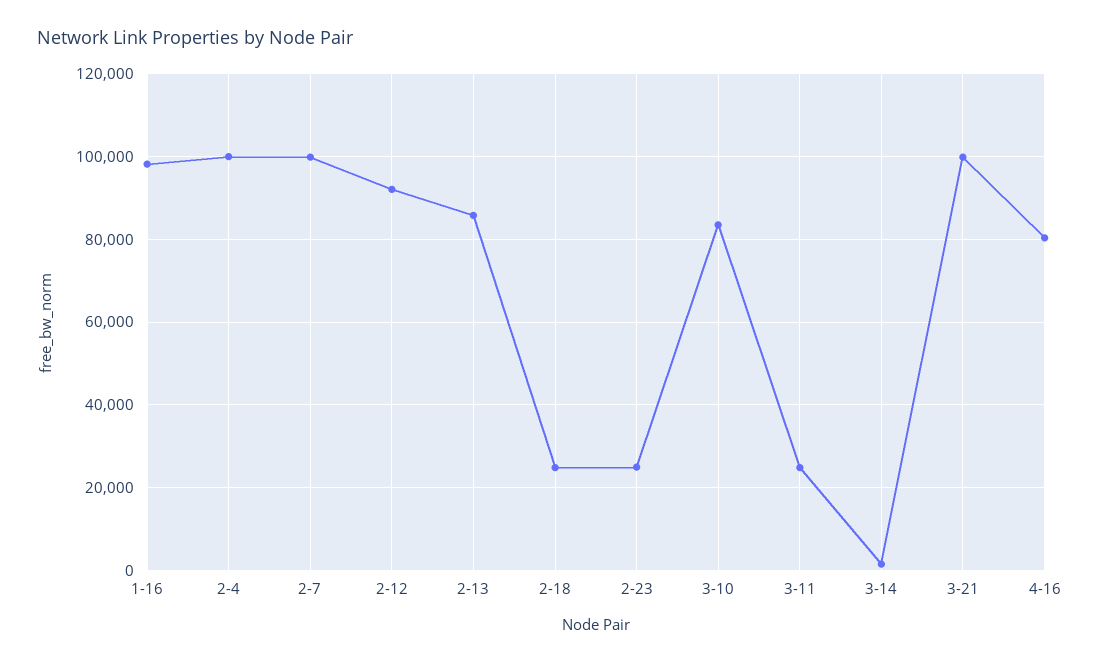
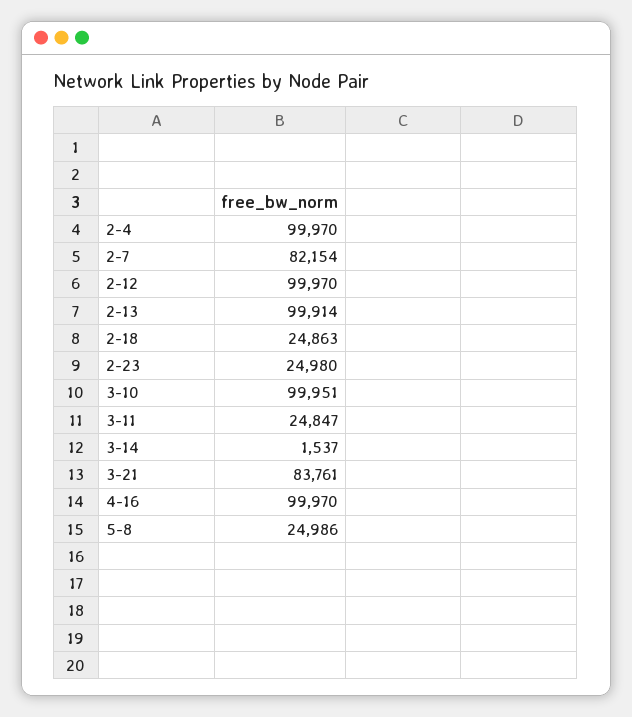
1-16: 98000 -> none
2-7: 100000 -> 82154
2-12: 92000 -> 99970
2-13: 86000 -> 99914
3-10: 84000 -> 99951
3-21: 100000 -> 83761
4-16: 80000 -> 99970
5-8: none -> 24986

